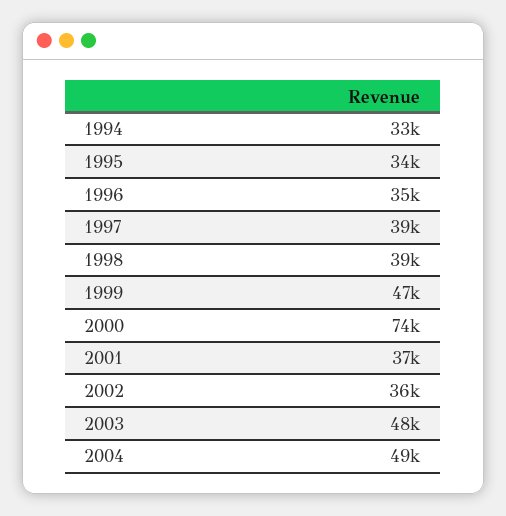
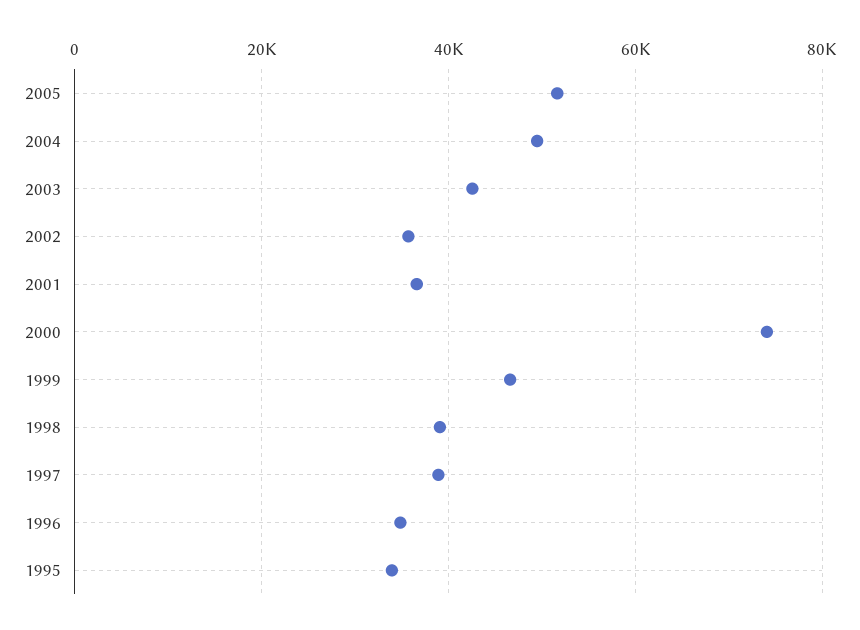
1994: 33000 -> none
2003: 48000 -> 42000
2005: none -> 52000

